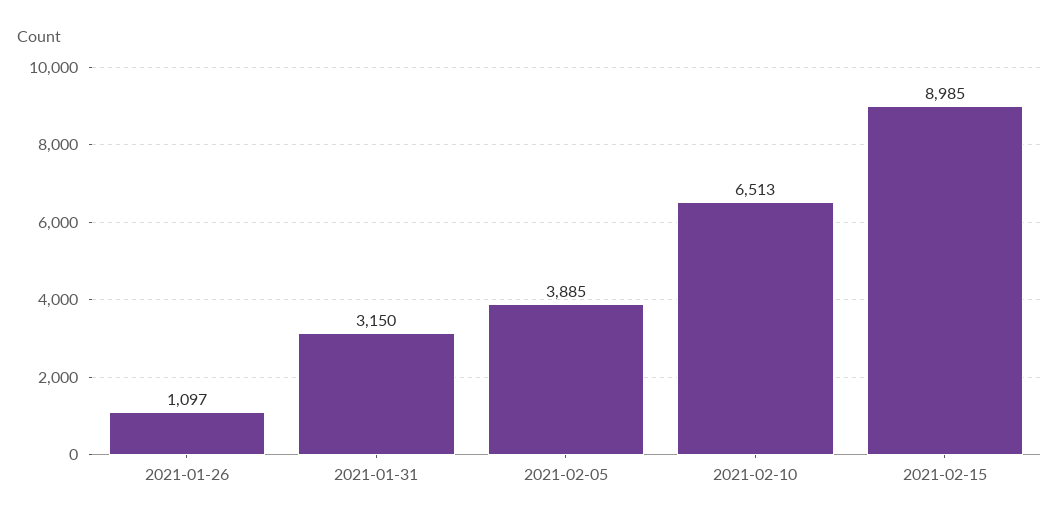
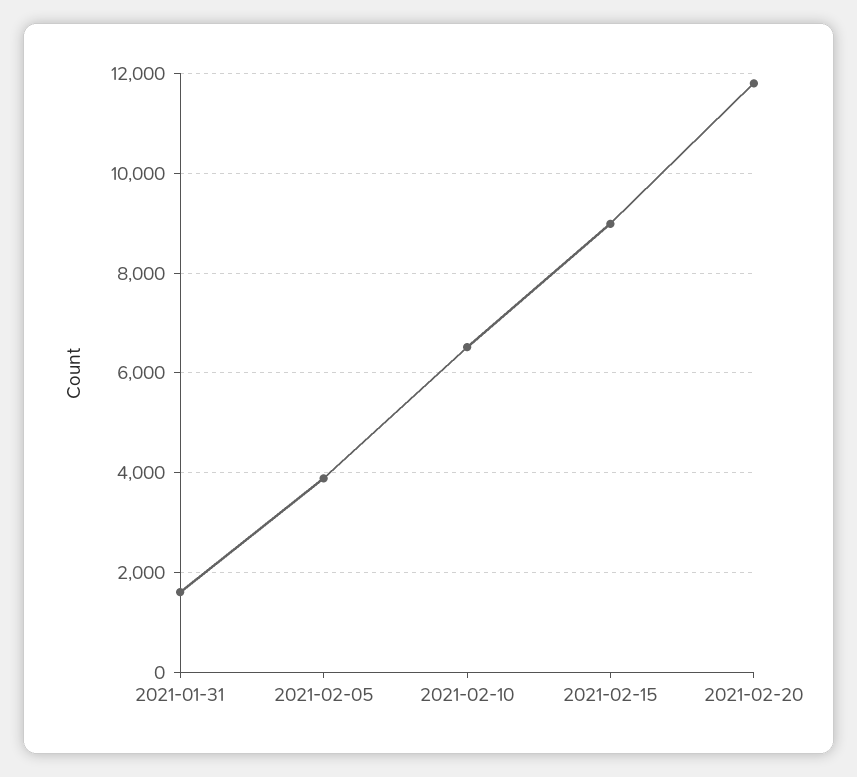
2021-01-26: 1097 -> none
2021-01-31: 3150 -> 1600
2021-02-20: none -> 11800

